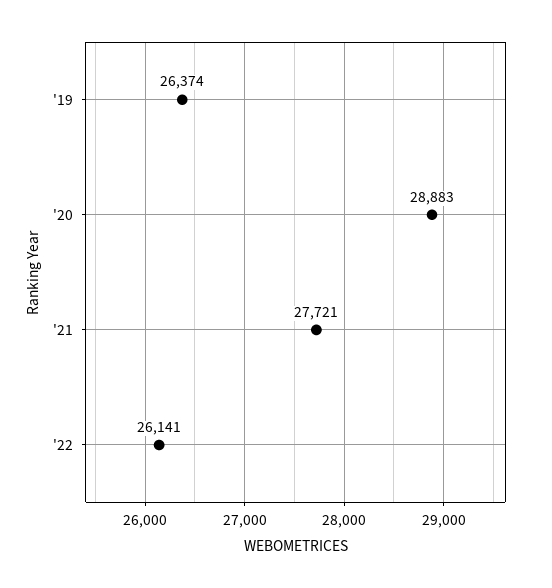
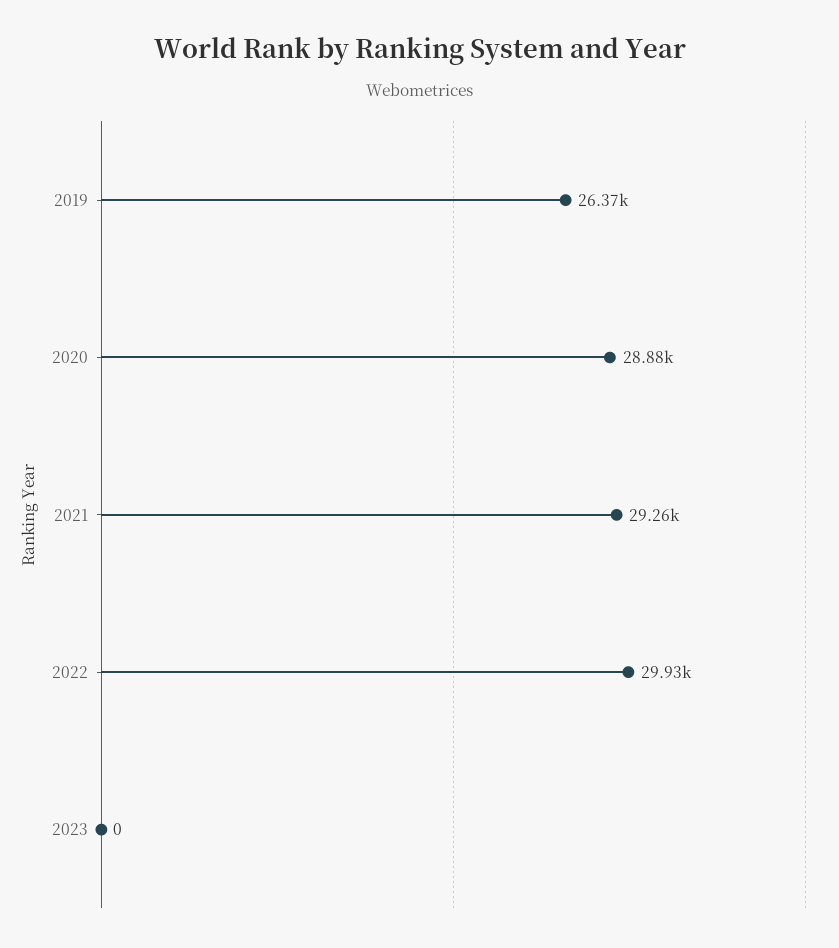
'21: 27721 -> 29260
'22: 26141 -> 29930
2023: none -> 0

